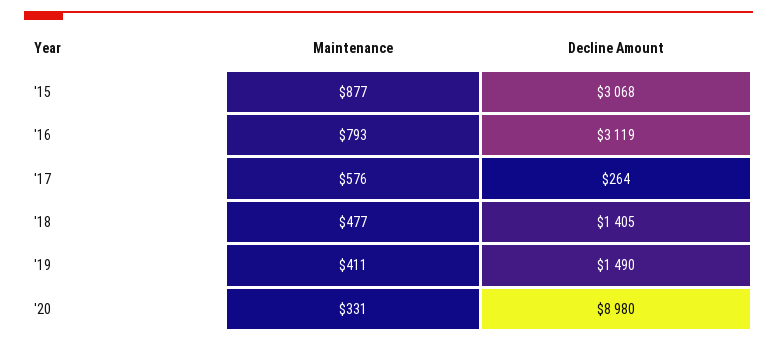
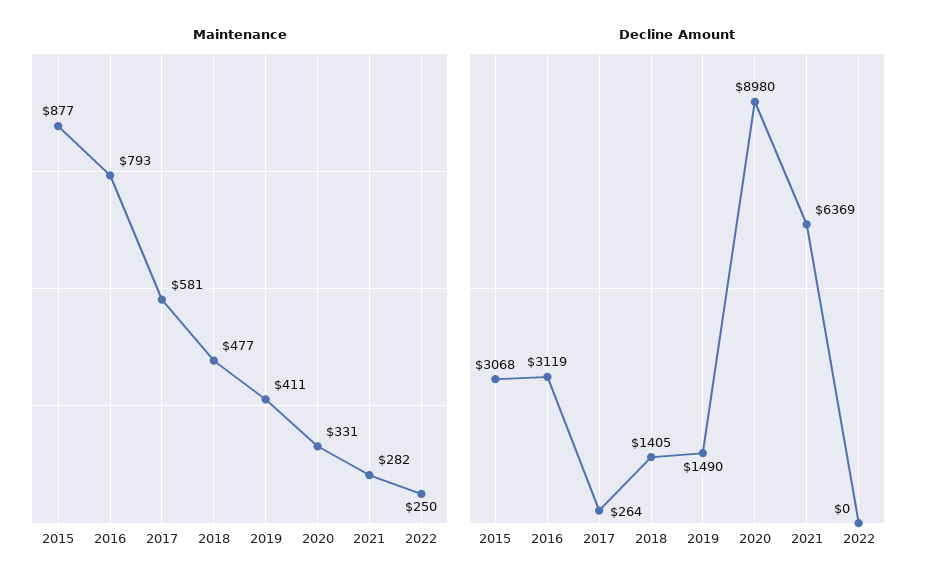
Maintenance, '17: 576 -> 581
Maintenance, 2021: none -> 282
Maintenance, 2022: none -> 250
Decline Amount, 2021: none -> 6369
Decline Amount, 2022: none -> 0

